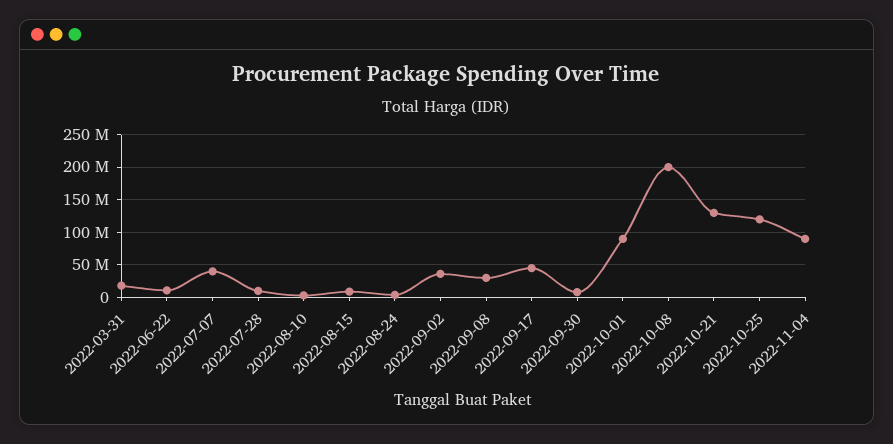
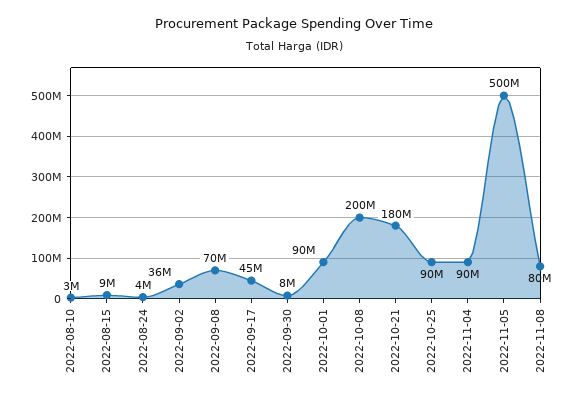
2022-03-31: 20000000 -> none
2022-06-22: 10000000 -> none
2022-07-07: 40000000 -> none
2022-07-28: 10000000 -> none
2022-09-08: 30000000 -> 70000000
2022-10-21: 130000000 -> 180000000
2022-10-25: 120000000 -> 90000000
2022-11-05: none -> 500000000
2022-11-08: none -> 80000000

